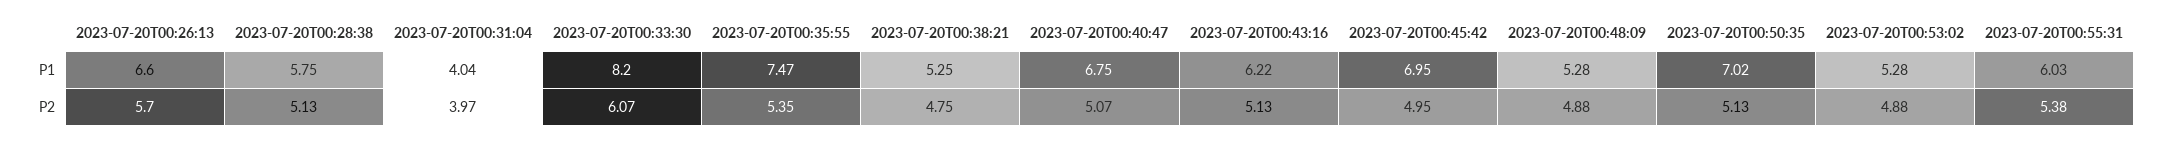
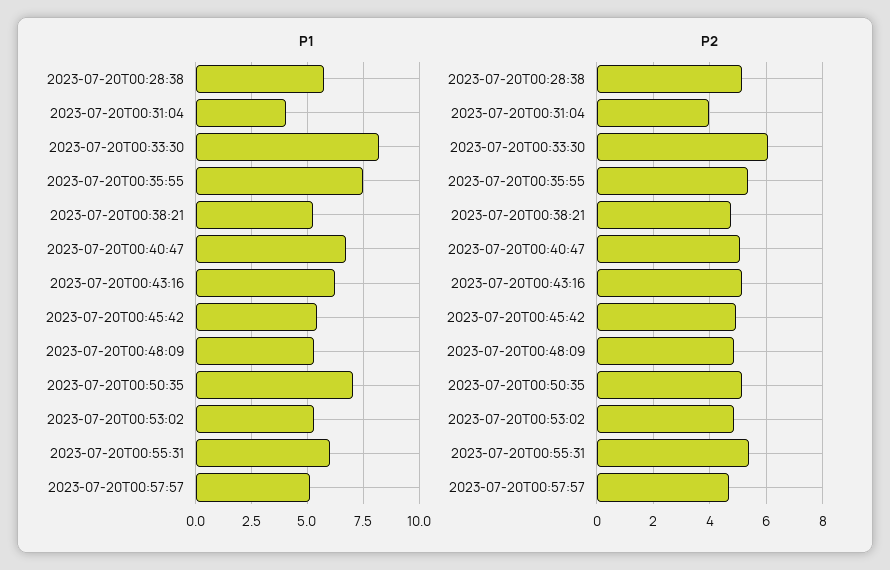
P1, 2023-07-20T00:26:13: 6.6 -> none
P1, 2023-07-20T00:45:42: 6.95 -> 5.5
P2, 2023-07-20T00:26:13: 5.7 -> none
P1, 2023-07-20T00:57:57: none -> 5
P2, 2023-07-20T00:57:57: none -> 4.75

